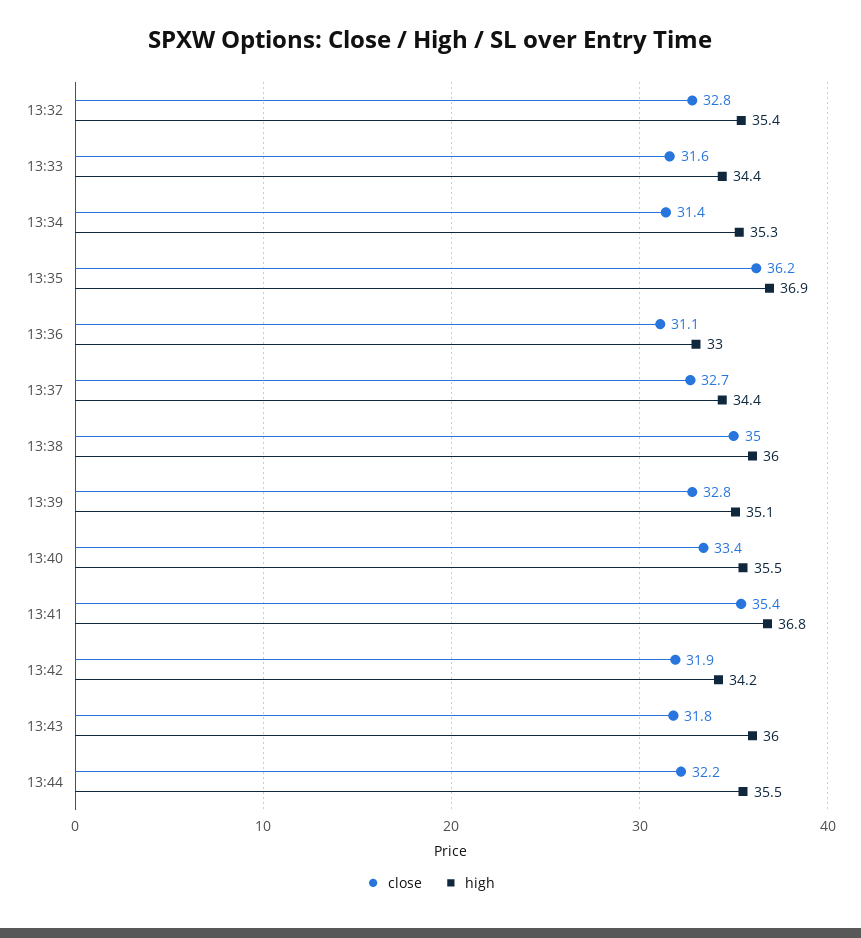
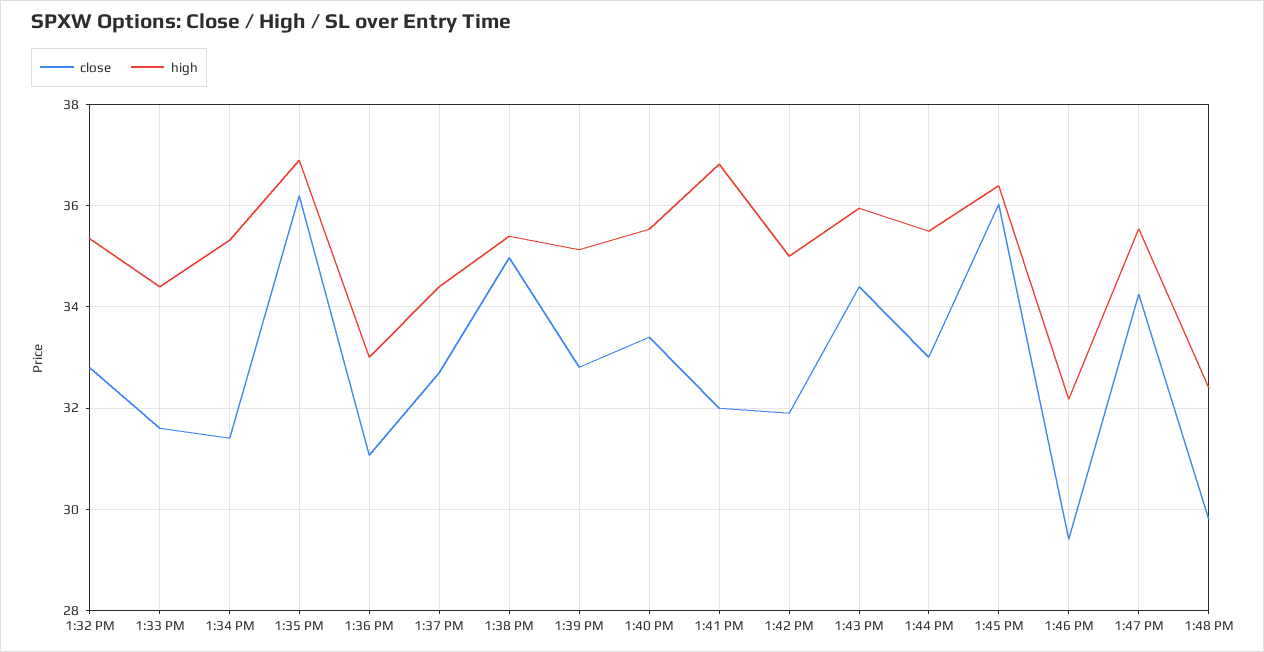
high, 13:38: 36 -> 35.4
close, 13:41: 35.4 -> 32
high, 13:42: 34.2 -> 35
close, 13:43: 31.8 -> 34.4
close, 13:44: 32.2 -> 33
close, 1:45 PM: none -> 36
high, 1:45 PM: none -> 36.4
close, 1:46 PM: none -> 29.4
high, 1:46 PM: none -> 32.2
close, 1:47 PM: none -> 34.2
high, 1:47 PM: none -> 35.6
close, 1:48 PM: none -> 29.8
high, 1:48 PM: none -> 32.4

